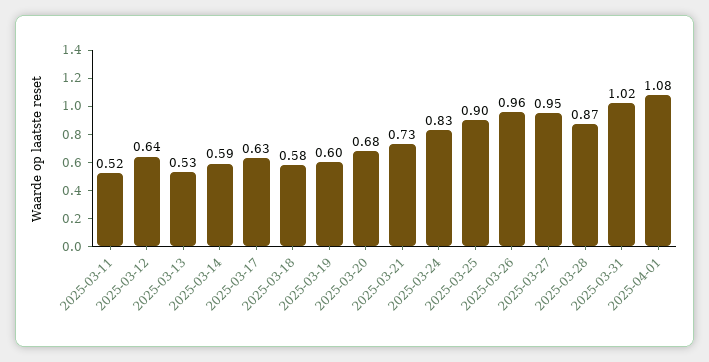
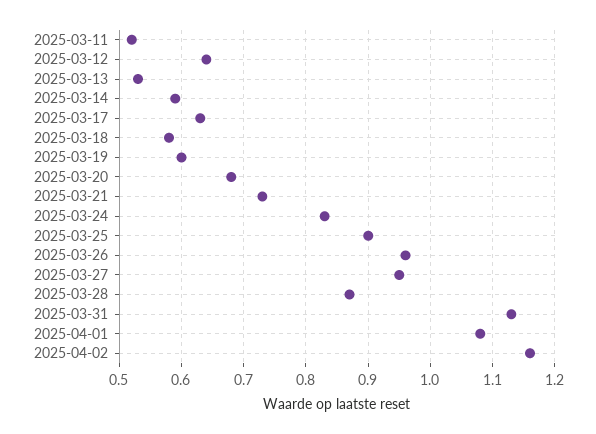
2025-03-31: 1.02 -> 1.13
2025-04-02: none -> 1.16

